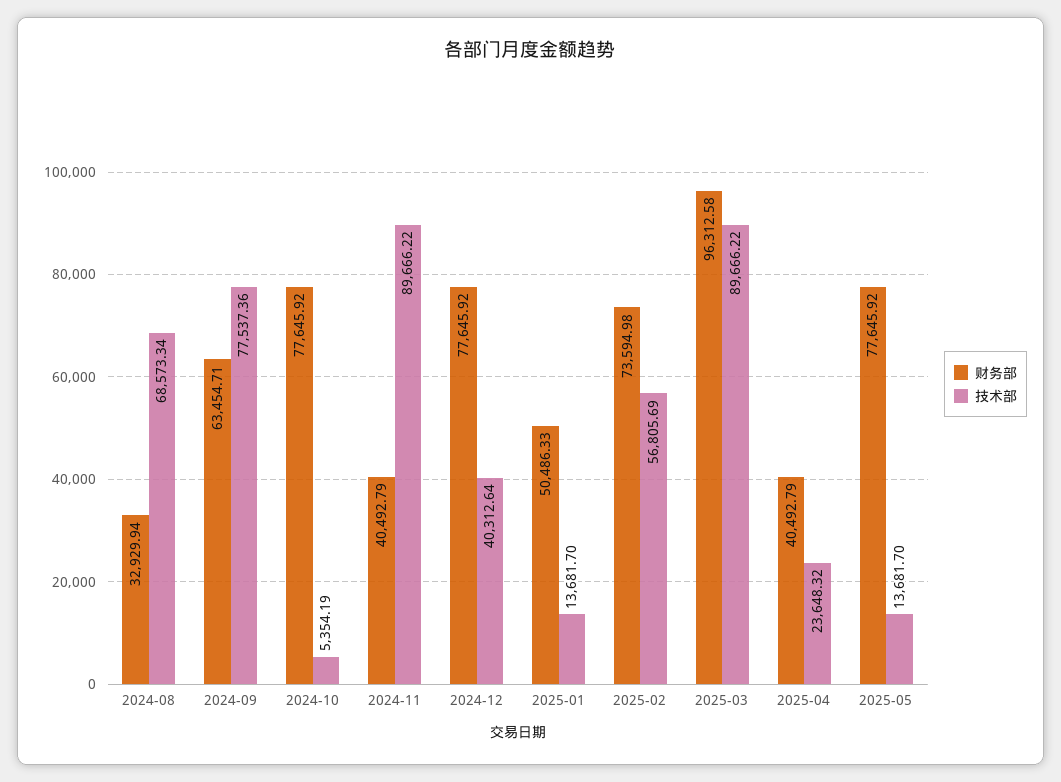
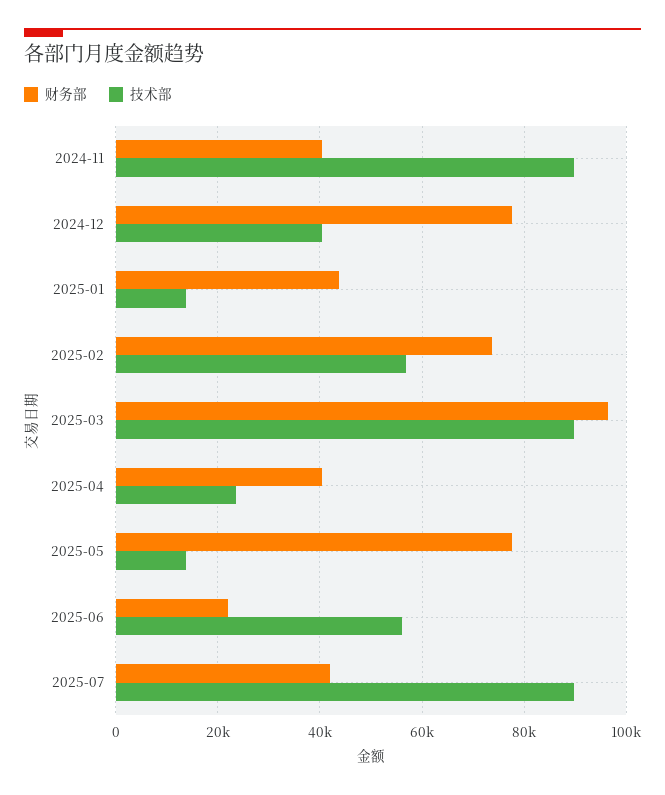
财务部, 2024-08: 32929.94 -> none
技术部, 2024-08: 68573.34 -> none
财务部, 2024-09: 63454.71 -> none
技术部, 2024-09: 77537.36 -> none
财务部, 2024-10: 77645.92 -> none
技术部, 2024-10: 5354.19 -> none
财务部, 2025-01: 50486.33 -> 44000
财务部, 2025-06: none -> 22000
技术部, 2025-06: none -> 56000
财务部, 2025-07: none -> 42000
技术部, 2025-07: none -> 90000

